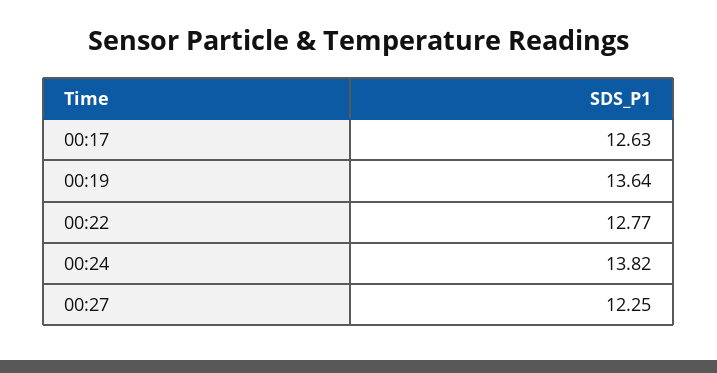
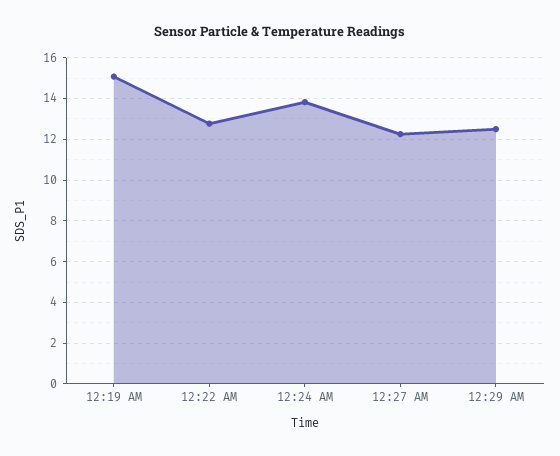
00:17: 12.63 -> none
00:19: 13.64 -> 15
12:29 AM: none -> 12.5

